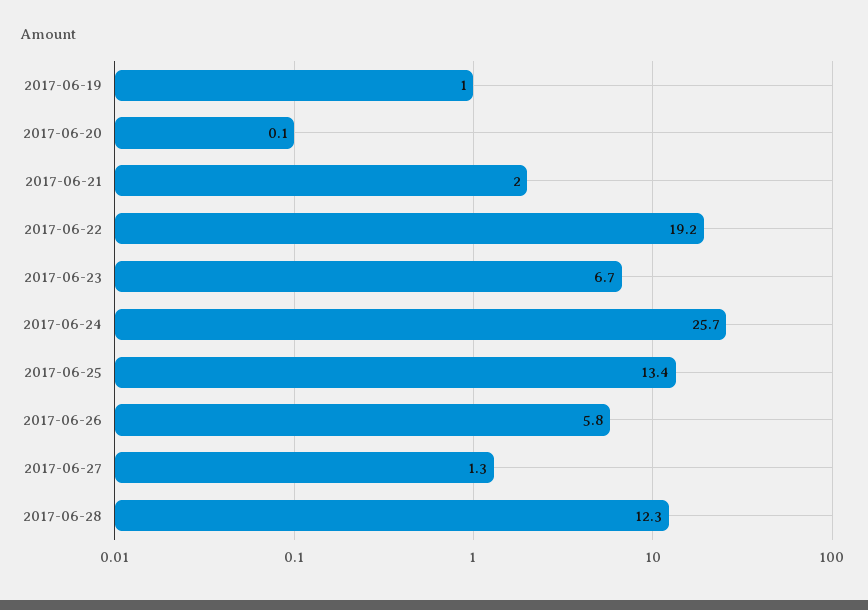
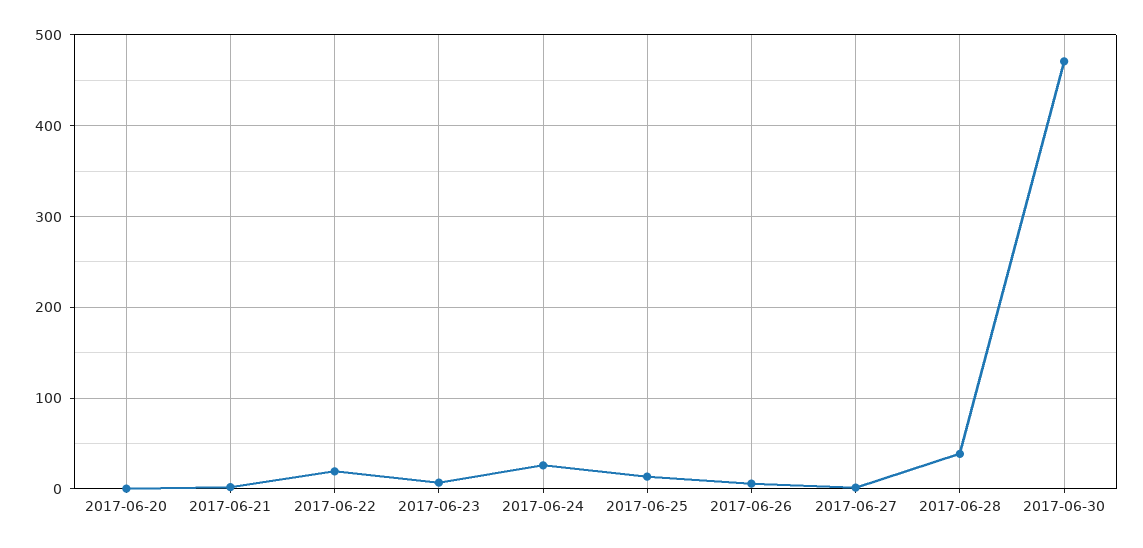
2017-06-19: 1 -> none
2017-06-28: 12.3 -> 40
2017-06-30: none -> 470

